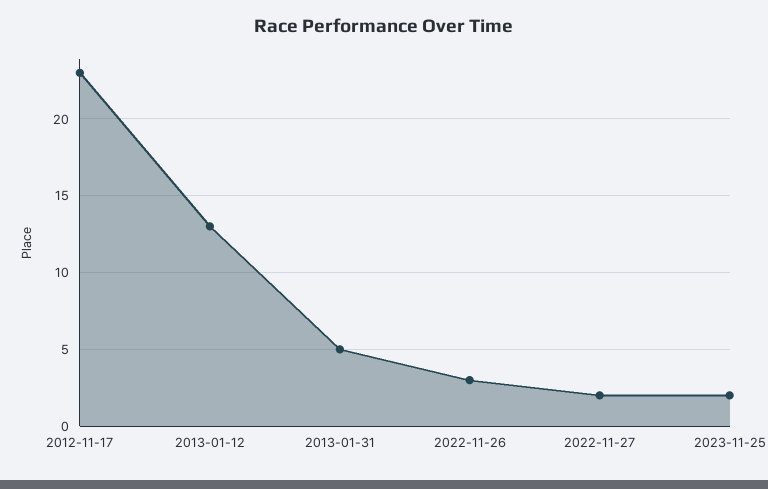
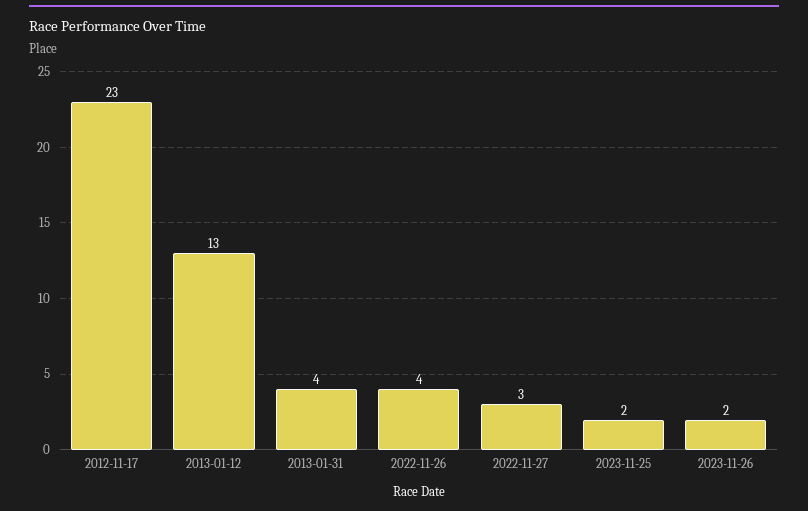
2013-01-31: 5 -> 4
2022-11-26: 3 -> 4
2022-11-27: 2 -> 3
2023-11-26: none -> 2

